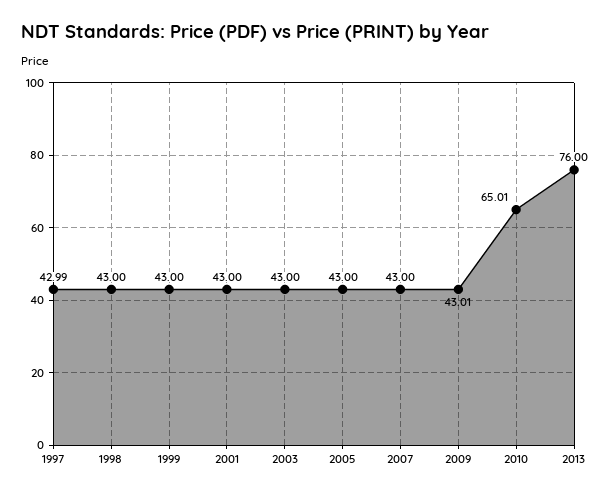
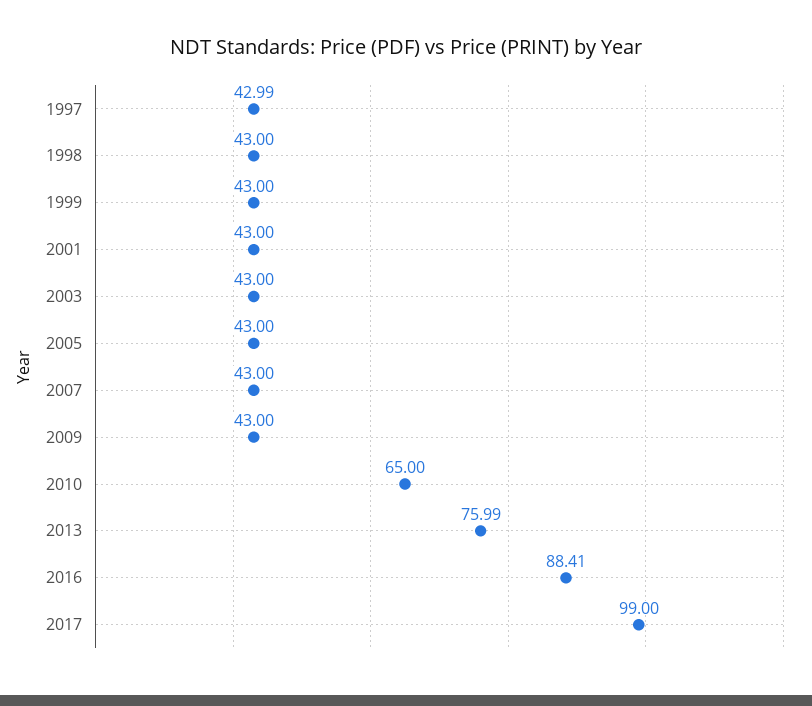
2009: 43.01 -> 43
2010: 65.01 -> 65
2013: 76 -> 75.99
2016: none -> 88.41
2017: none -> 99

